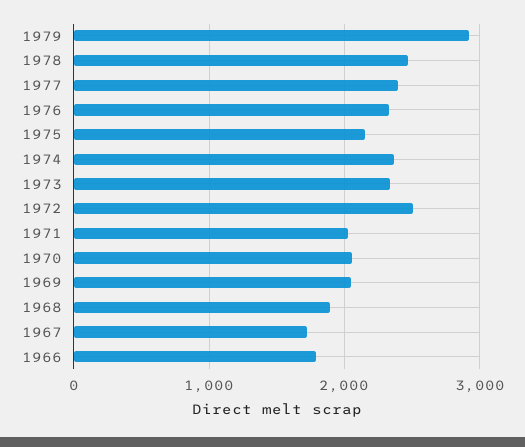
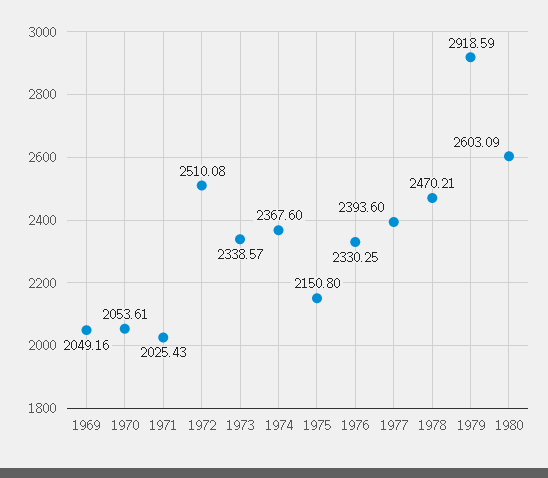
1968: 1900 -> none
1967: 1700 -> none
1966: 1800 -> none
1980: none -> 2603.09

